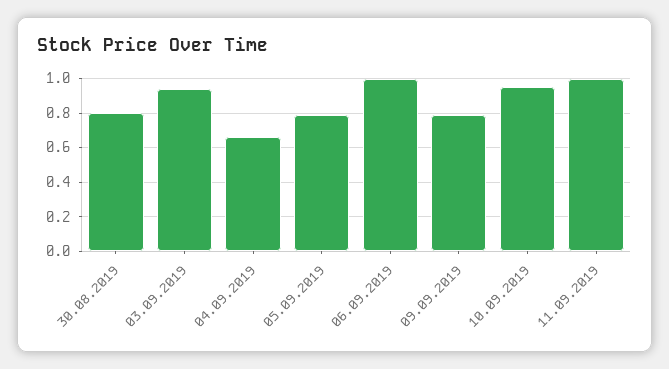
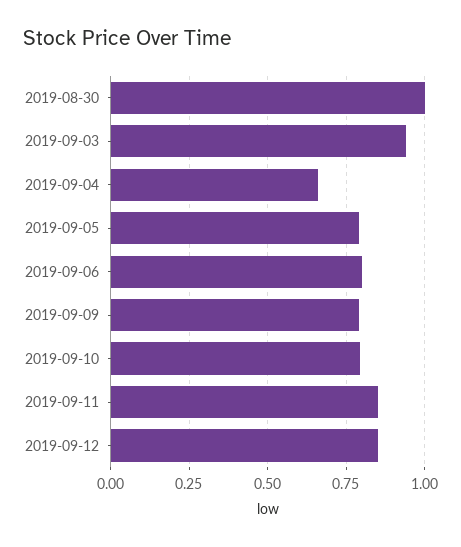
30.08.2019: 0.8 -> 1
06.09.2019: 1 -> 0.8
10.09.2019: 0.95 -> 0.8
11.09.2019: 1 -> 0.85
2019-09-12: none -> 0.85

